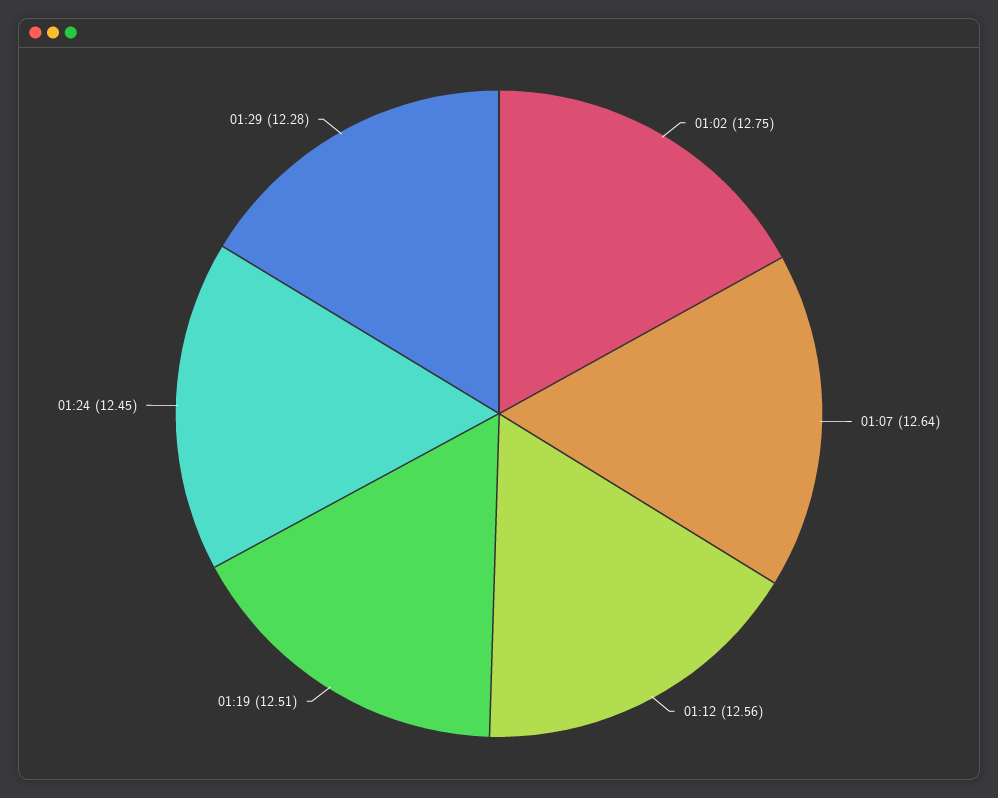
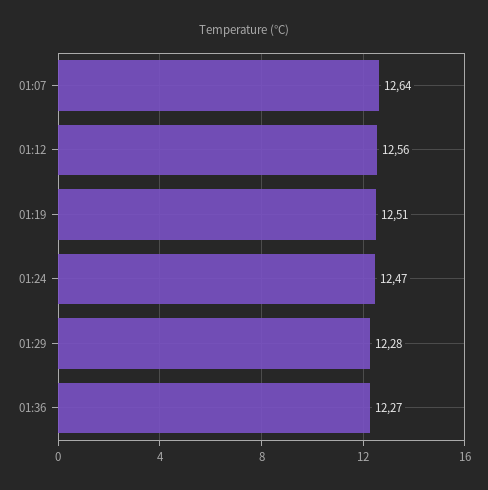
01:02: 12.75 -> none
01:24: 12.45 -> 12.47
01:36: none -> 12.27

